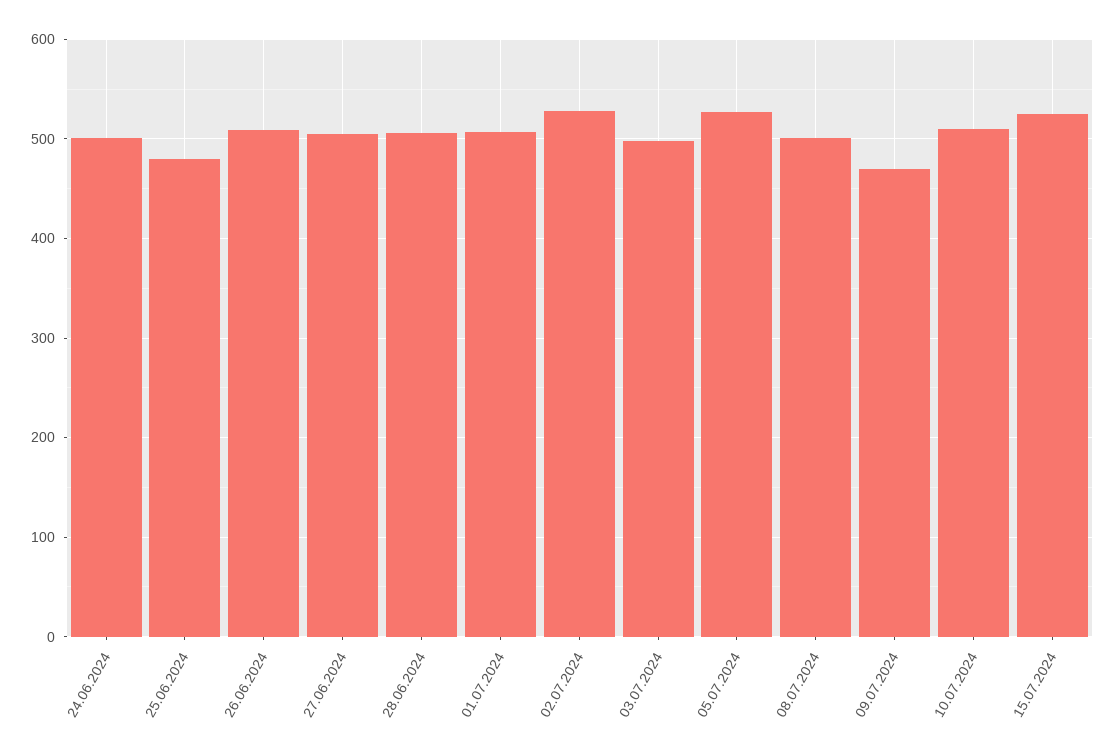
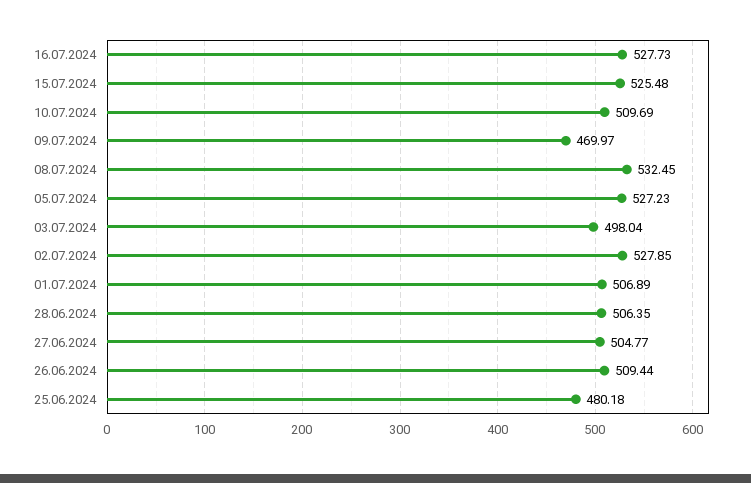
24.06.2024: 500 -> none
08.07.2024: 500 -> 532.45
16.07.2024: none -> 527.73

